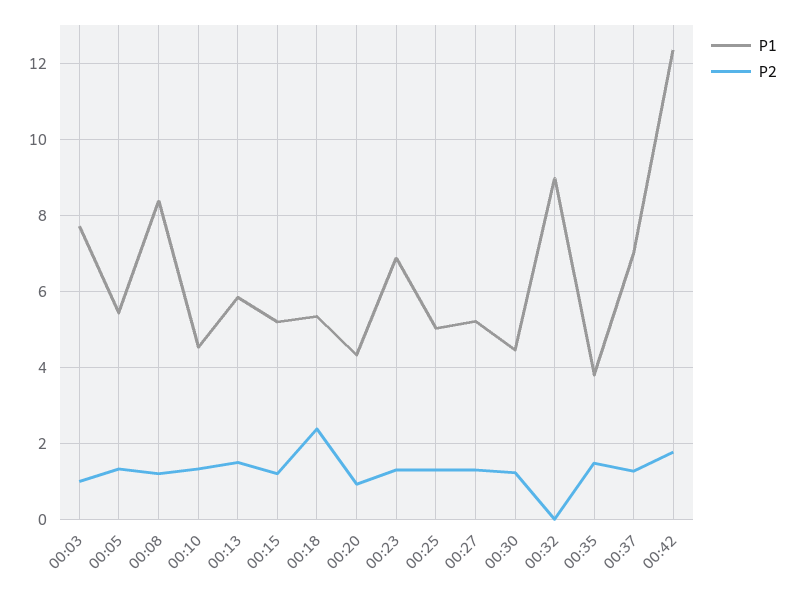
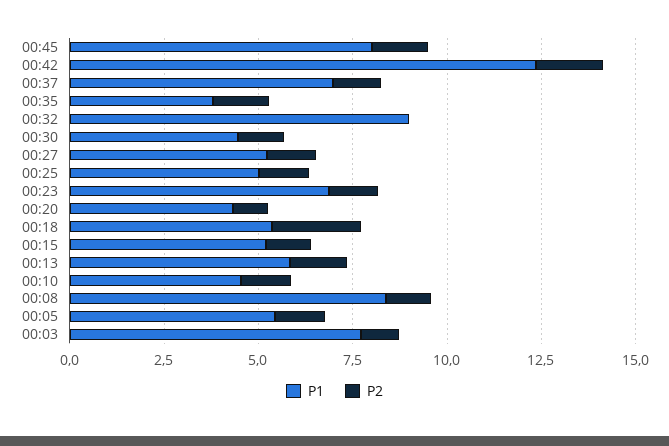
P1, 00:45: none -> 8
P2, 00:45: none -> 1.5

